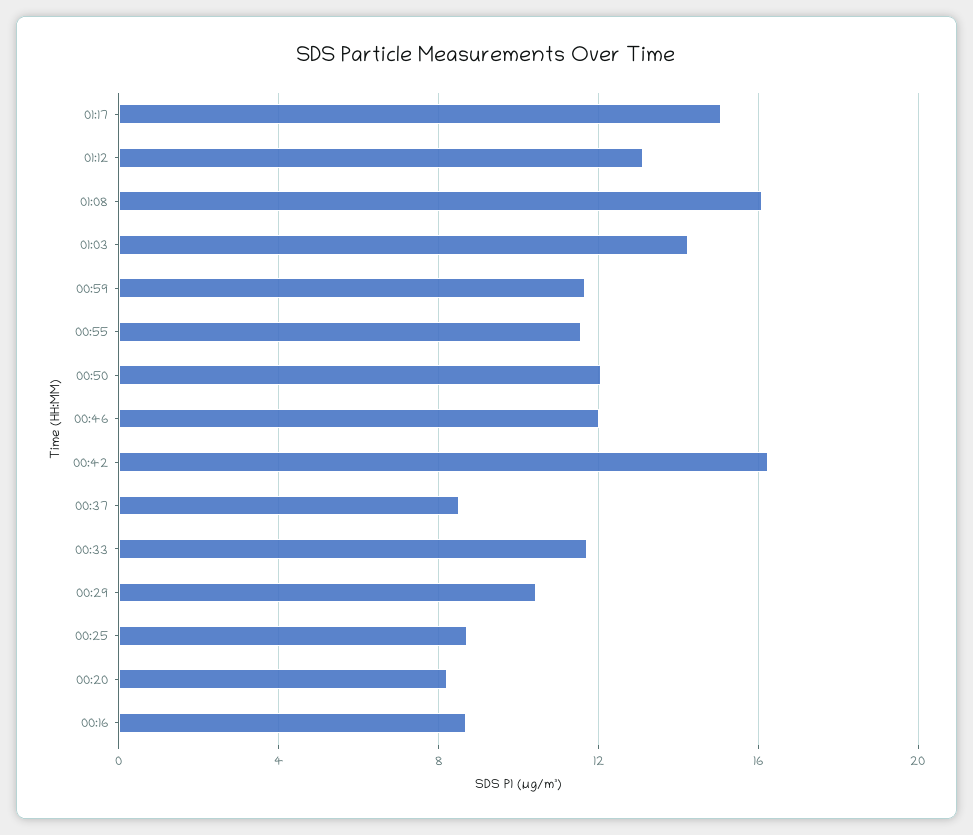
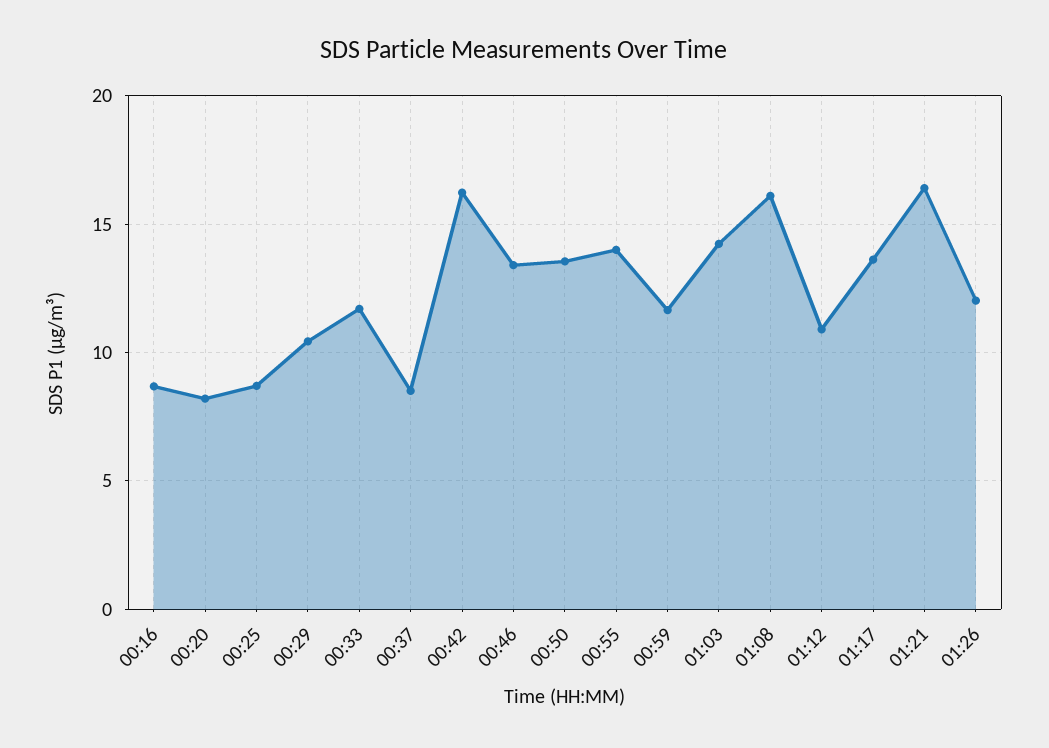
01:17: 15 -> 13.5
01:12: 13 -> 11
00:55: 11.5 -> 14
00:50: 12 -> 13.5
00:46: 12 -> 13.5
01:21: none -> 16.5
01:26: none -> 12

